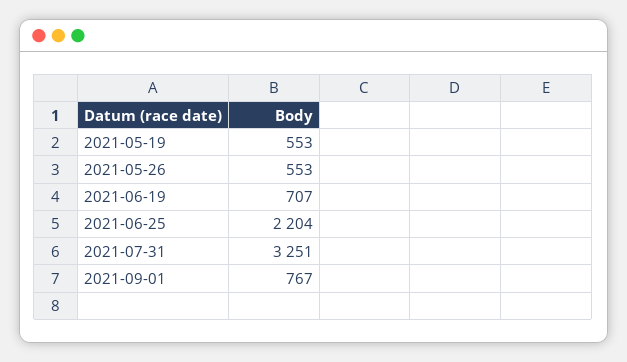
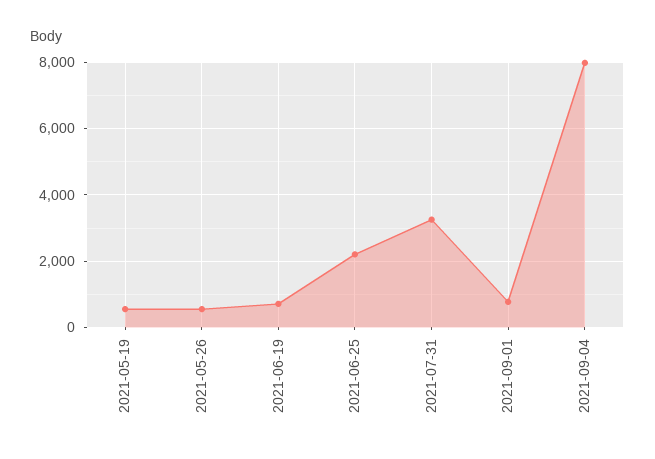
2021-09-04: none -> 8000

